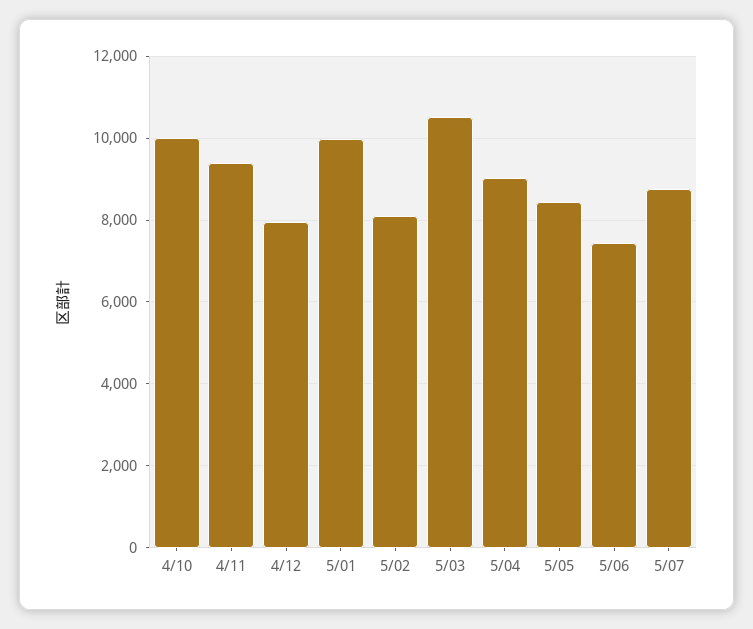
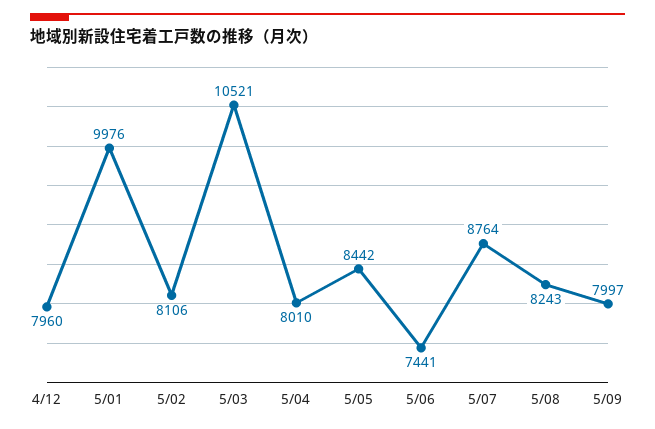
4/10: 10000 -> none
4/11: 9400 -> none
5/04: 9000 -> 8010
5/08: none -> 8243
5/09: none -> 7997

